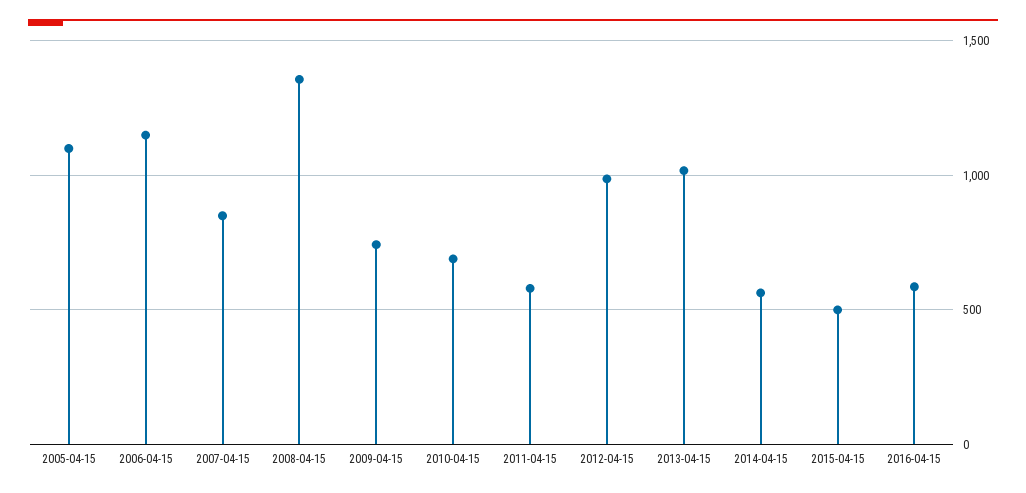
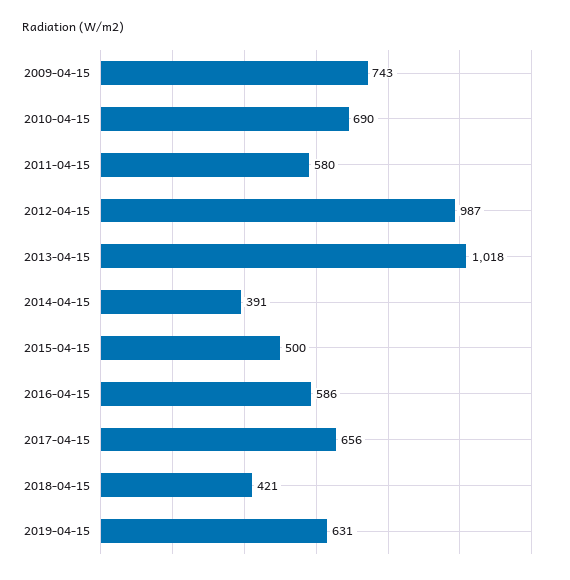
2005-04-15: 1100 -> none
2006-04-15: 1150 -> none
2007-04-15: 850 -> none
2008-04-15: 1350 -> none
2014-04-15: 550 -> 391
2017-04-15: none -> 656
2018-04-15: none -> 421
2019-04-15: none -> 631

